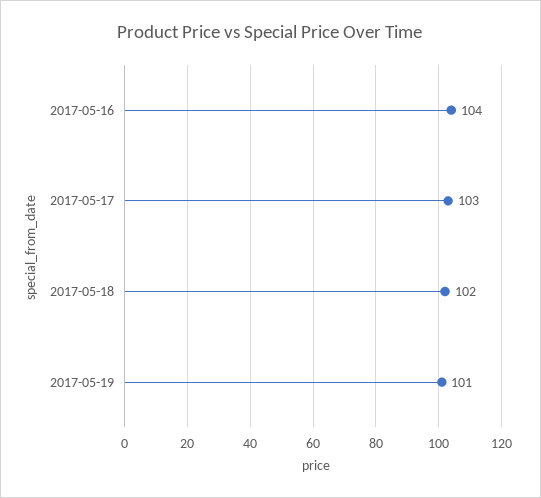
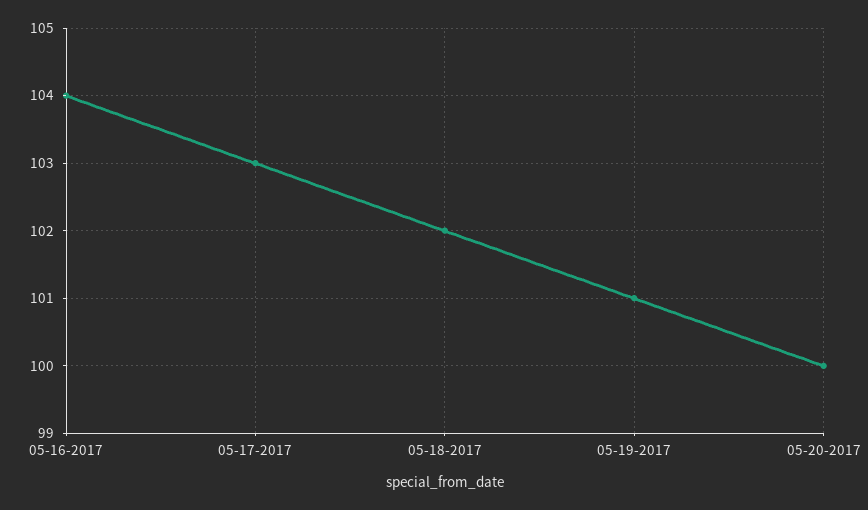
05-20-2017: none -> 100

